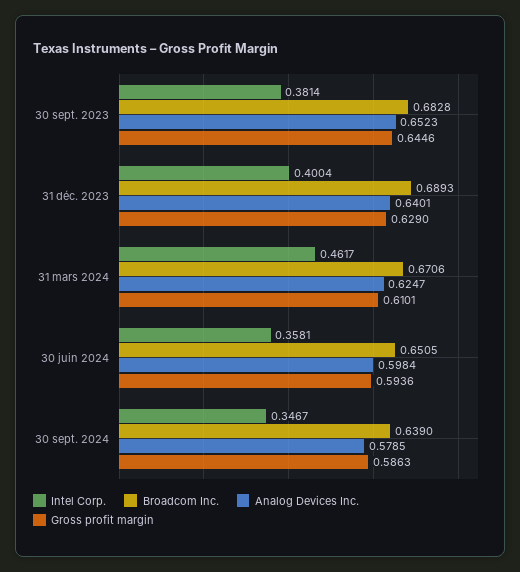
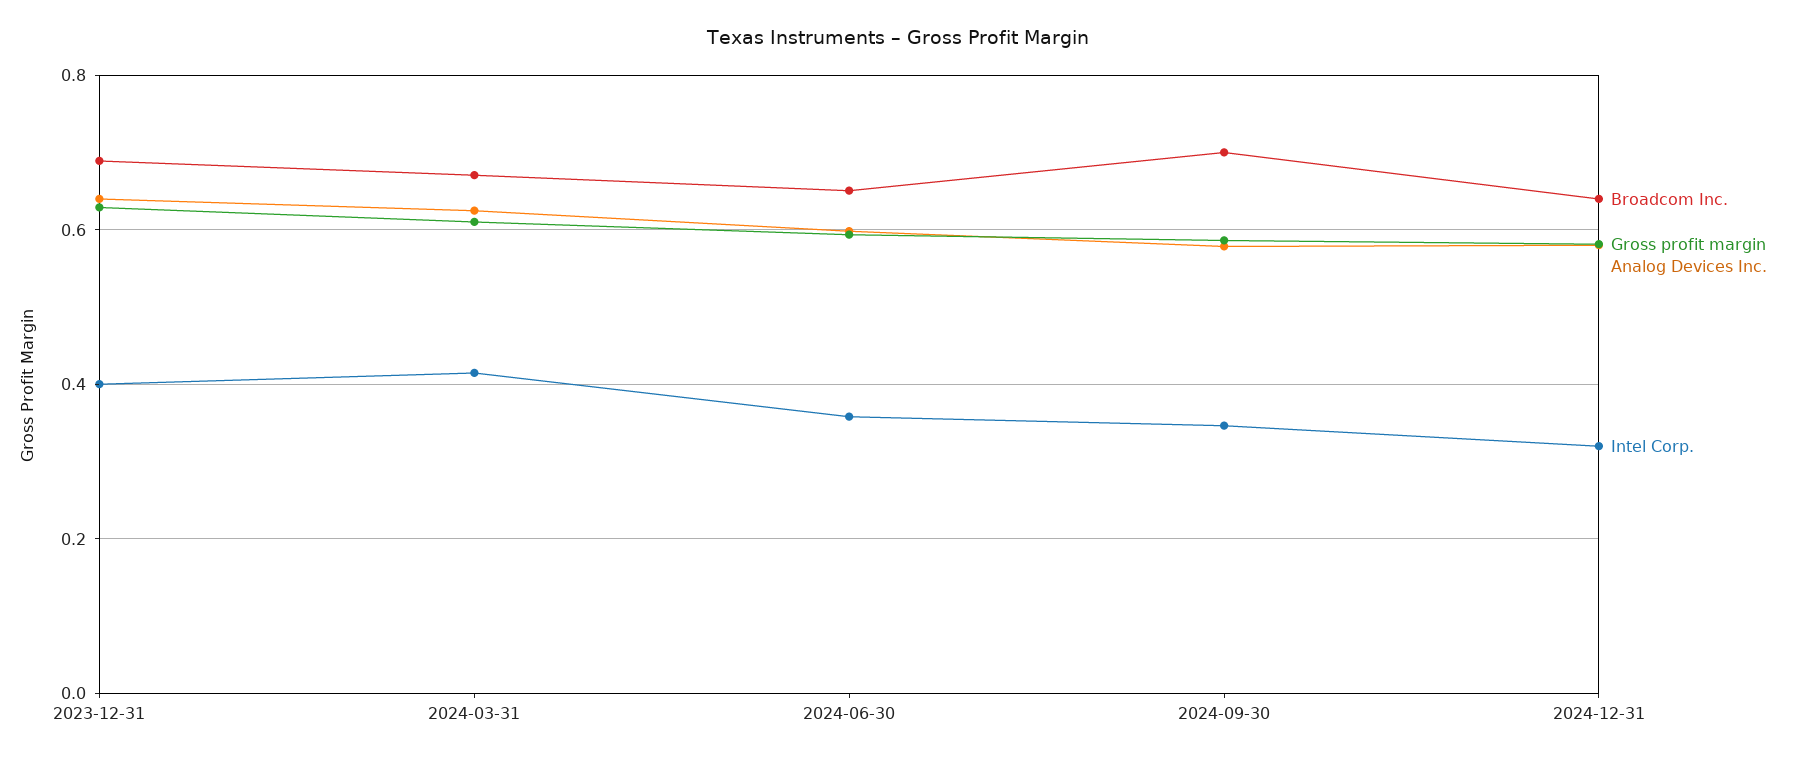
Intel Corp., 30 sept. 2023: 0.3814 -> none
Broadcom Inc., 30 sept. 2023: 0.6828 -> none
Analog Devices Inc., 30 sept. 2023: 0.6523 -> none
Gross profit margin, 30 sept. 2023: 0.6446 -> none
Intel Corp., 31 mars 2024: 0.4617 -> 0.42
Broadcom Inc., 30 sept. 2024: 0.639 -> 0.7
Broadcom Inc., 2024-12-31: none -> 0.64
Gross profit margin, 2024-12-31: none -> 0.58
Analog Devices Inc., 2024-12-31: none -> 0.58
Intel Corp., 2024-12-31: none -> 0.32

